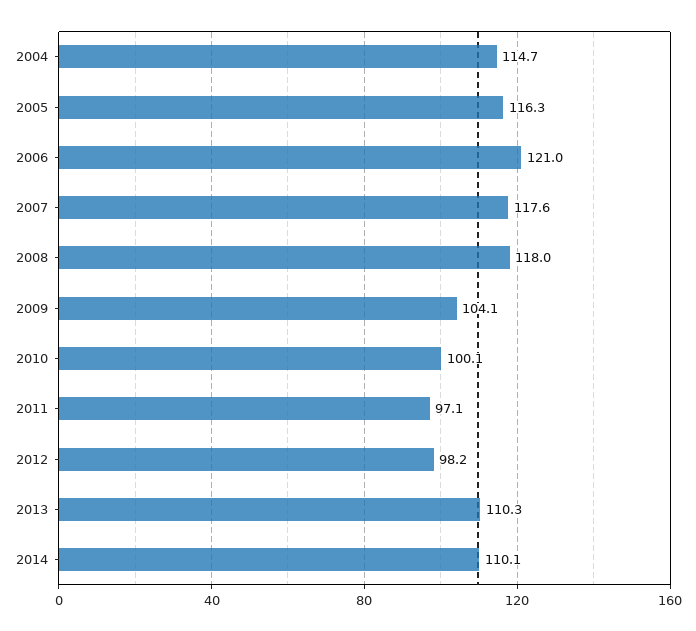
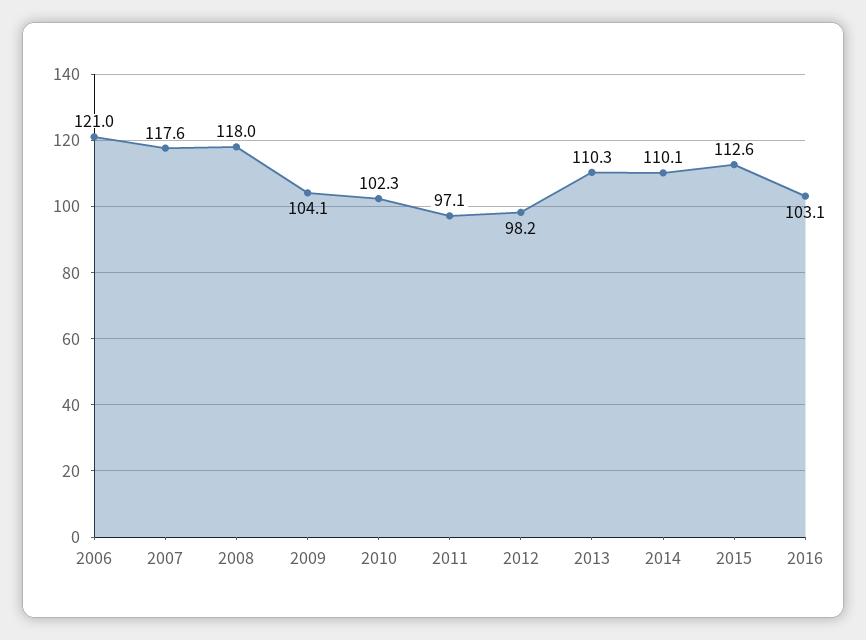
2004: 114.7 -> none
2005: 116.3 -> none
2010: 100.1 -> 102.3
2015: none -> 112.6
2016: none -> 103.1

